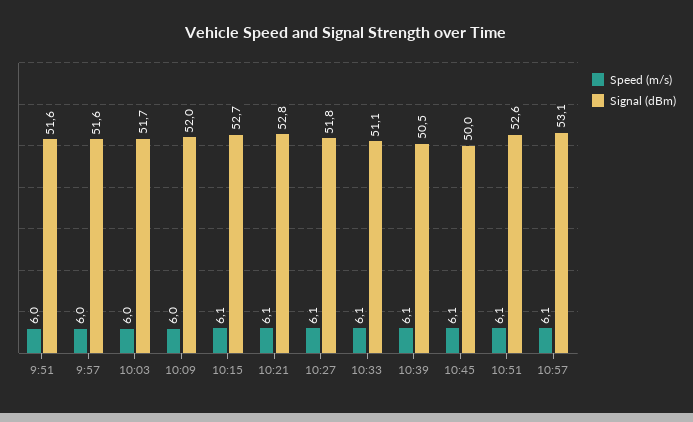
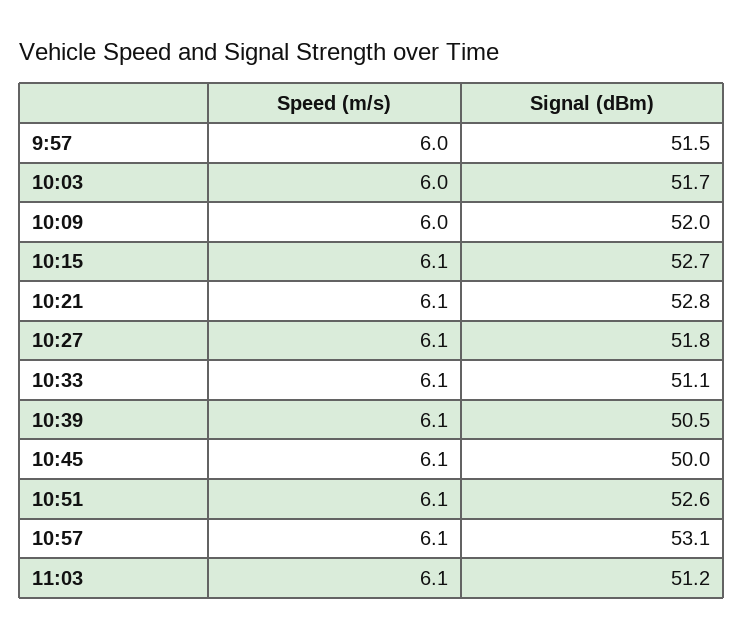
Speed (m/s), 9:51: 6 -> none
Signal (dBm), 9:51: 51.6 -> none
Signal (dBm), 9:57: 51.6 -> 51.5
Speed (m/s), 11:03: none -> 6.1
Signal (dBm), 11:03: none -> 51.2

